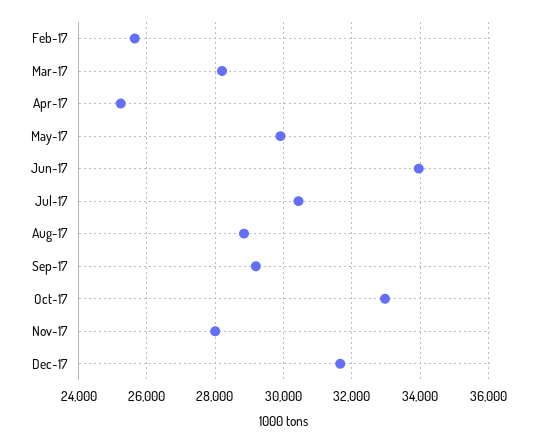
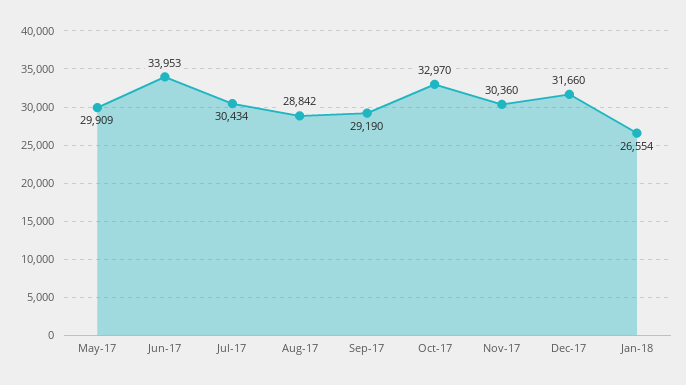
Feb-17: 25600 -> none
Mar-17: 28200 -> none
Apr-17: 25200 -> none
Nov-17: 28000 -> 30360
Jan-18: none -> 26554

